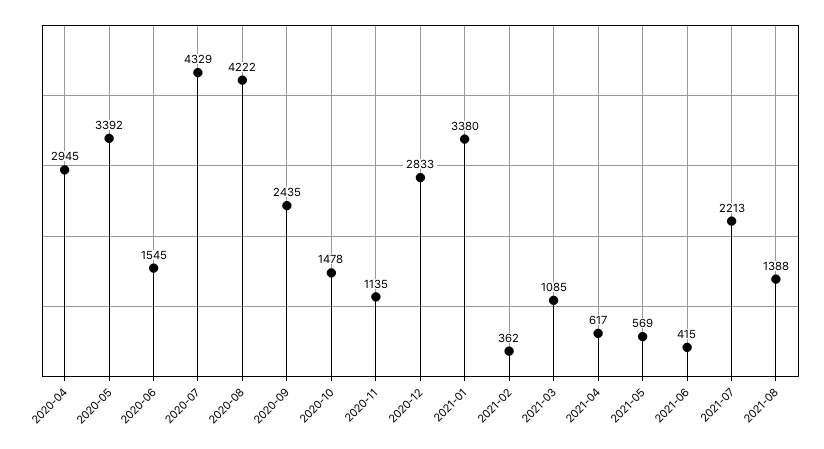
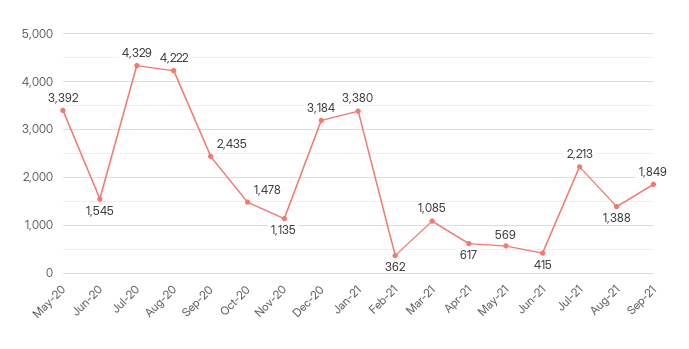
2020-04: 2945 -> none
2020-12: 2833 -> 3184
Sep-21: none -> 1849

